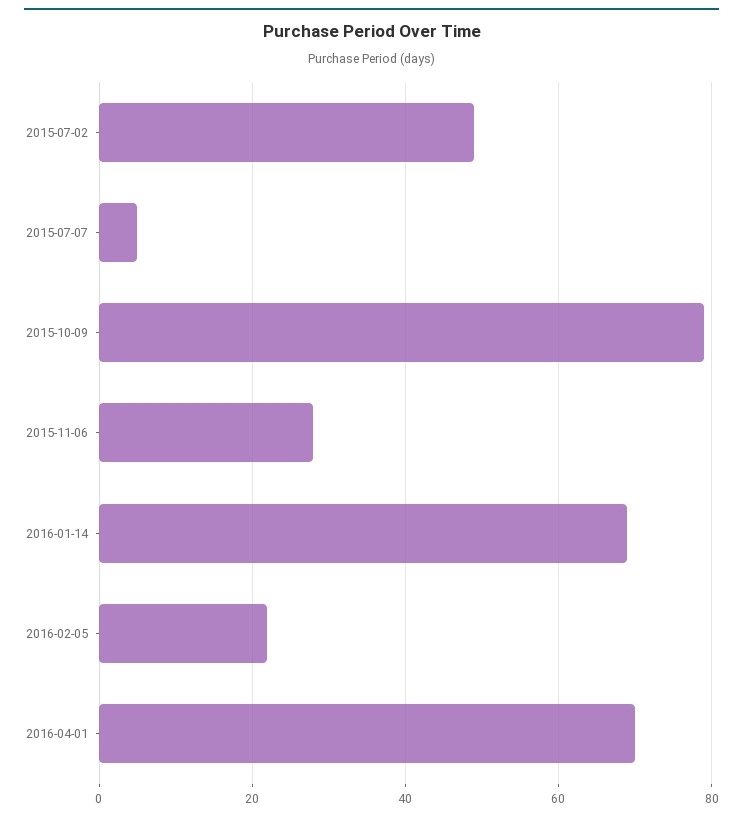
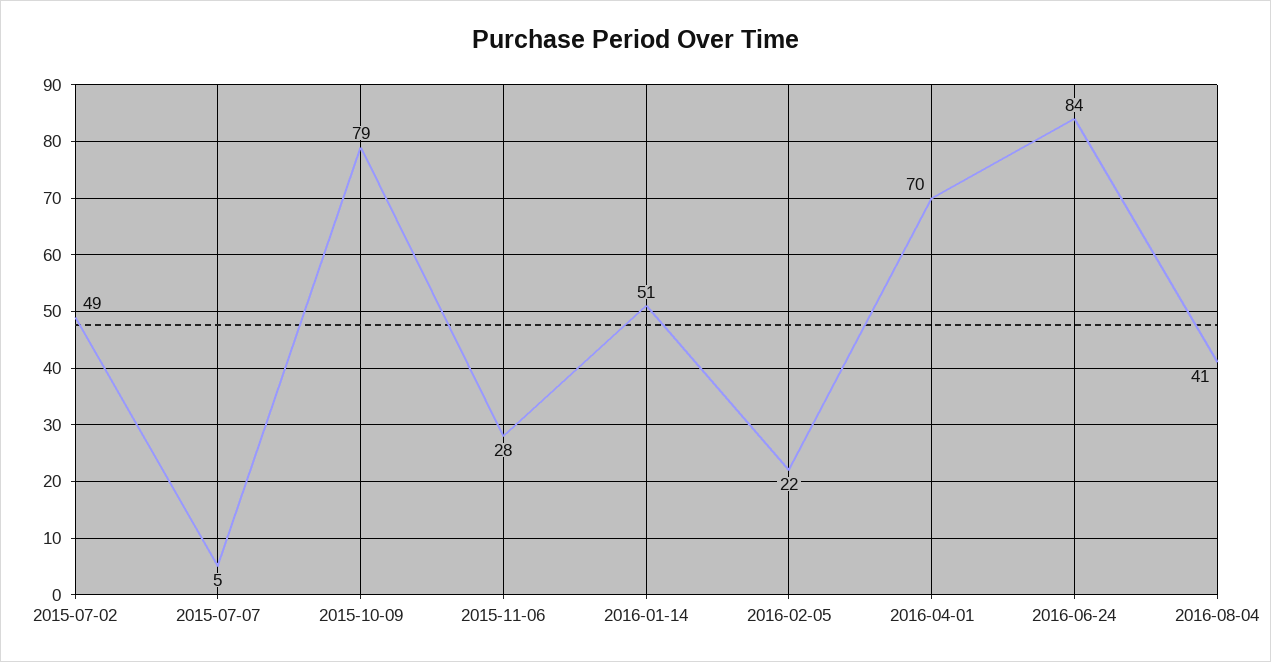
2016-01-14: 70 -> 51
2016-06-24: none -> 84
2016-08-04: none -> 41

